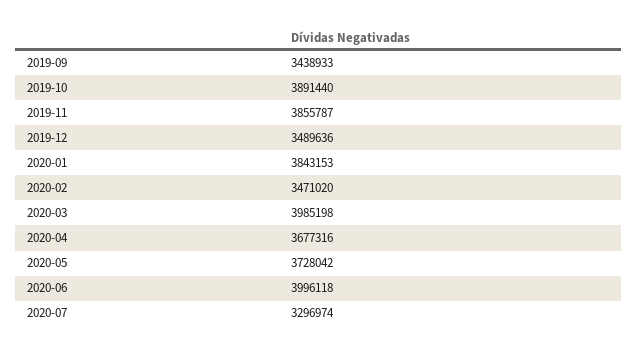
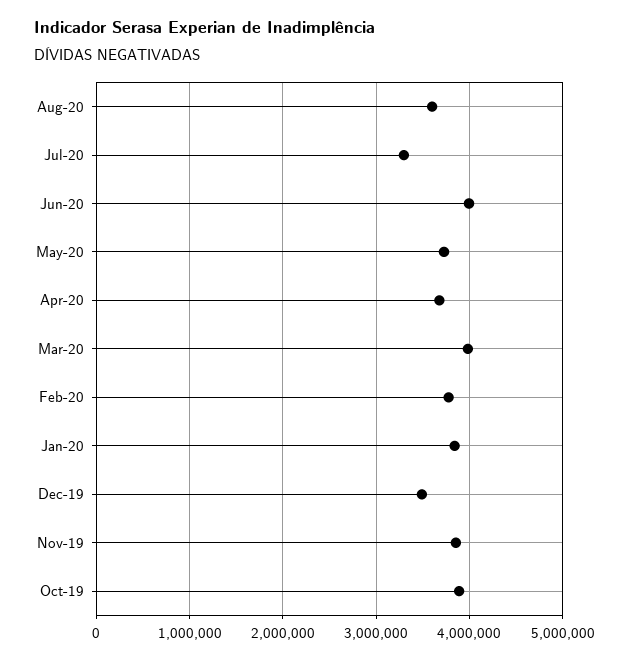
2019-09: 3438933 -> none
2020-02: 3471020 -> 3800000
Aug-20: none -> 3600000

